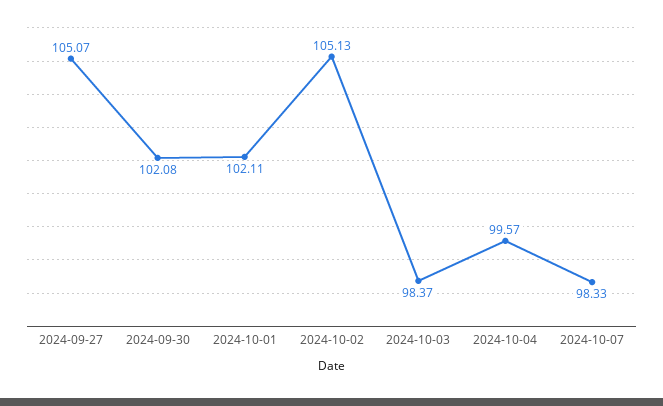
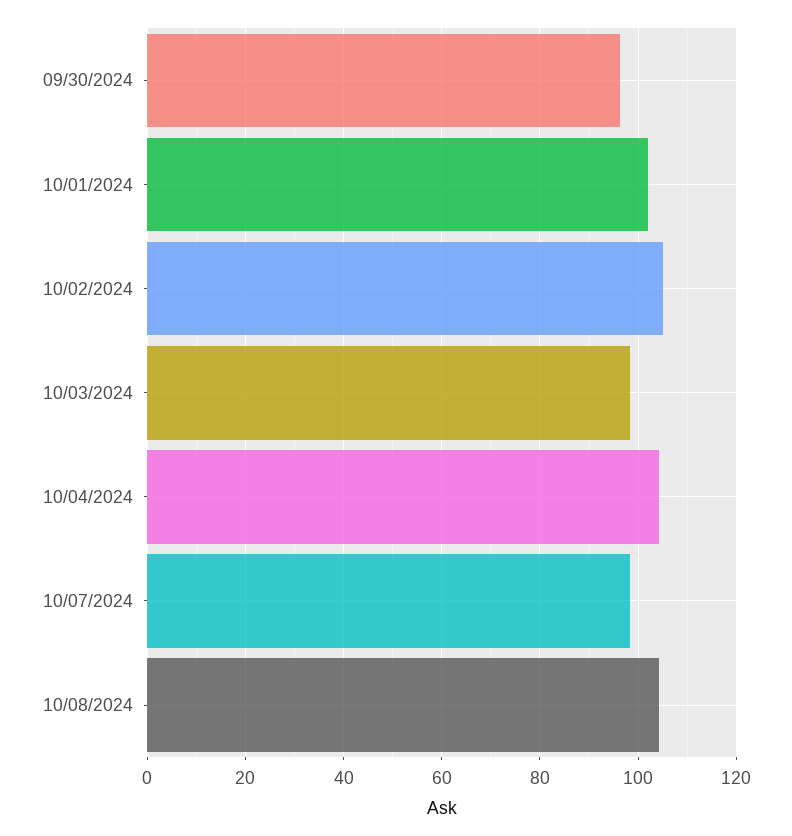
2024-09-27: 105.07 -> none
2024-09-30: 102.08 -> 96
2024-10-04: 99.57 -> 104
10/08/2024: none -> 104

